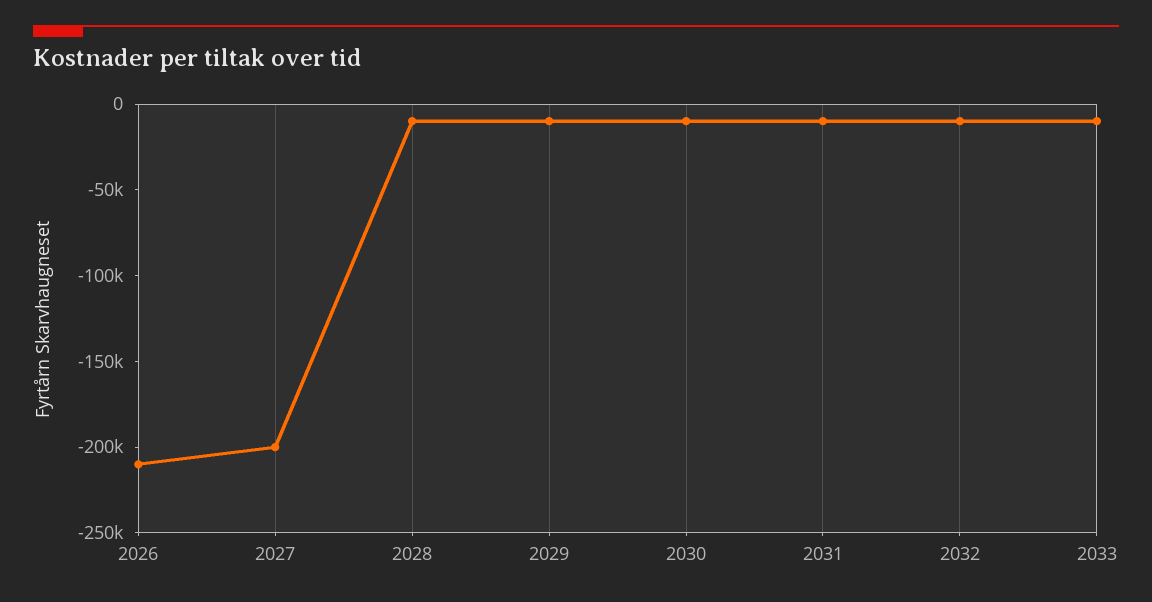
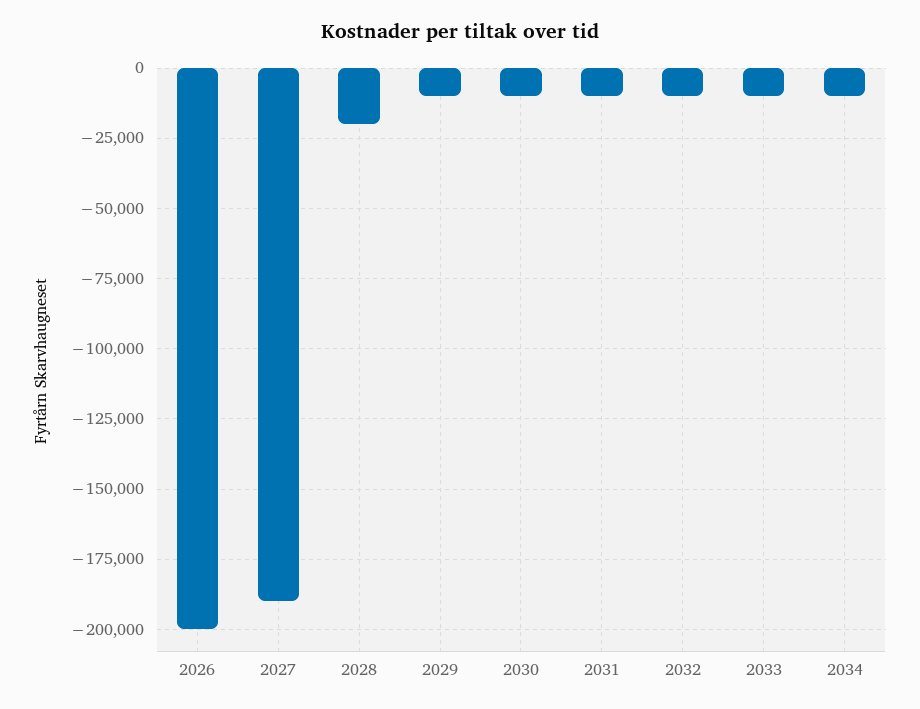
2026: -210000 -> -200000
2027: -200000 -> -190000
2028: -10000 -> -20000
2034: none -> -10000

